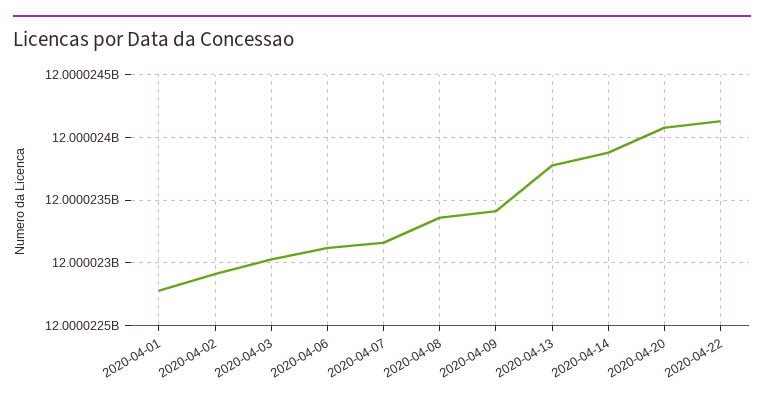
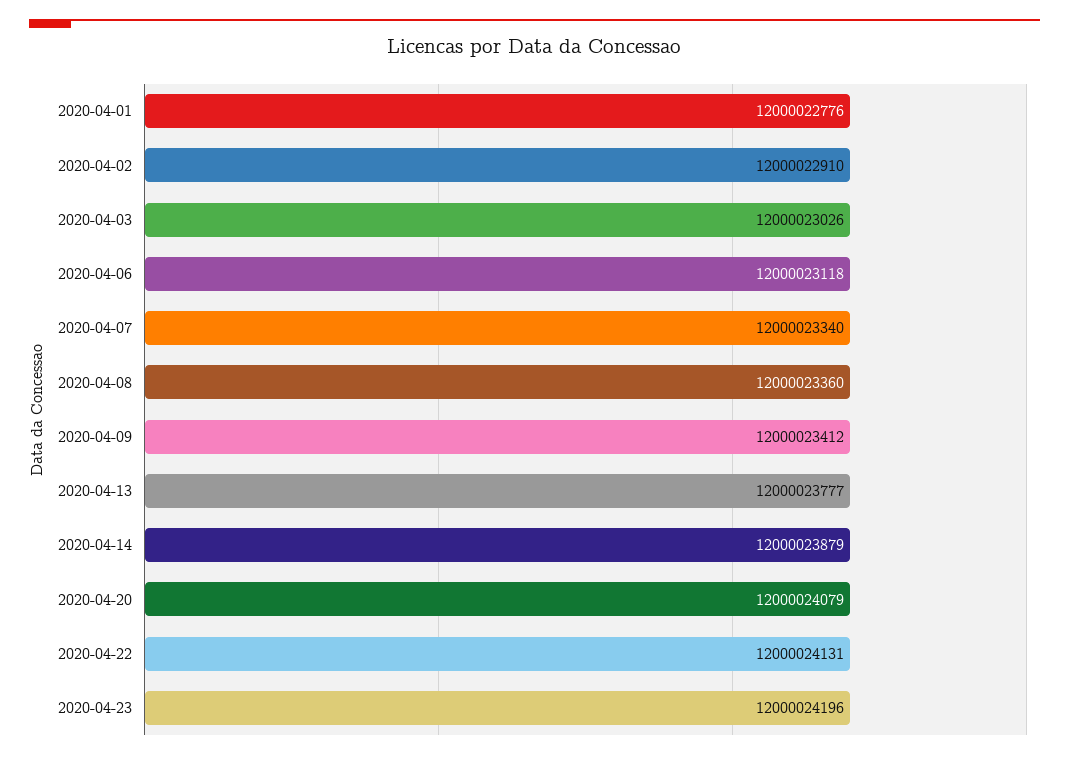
2020-04-07: 12000023150 -> 12000023340
2020-04-23: none -> 12000024196

